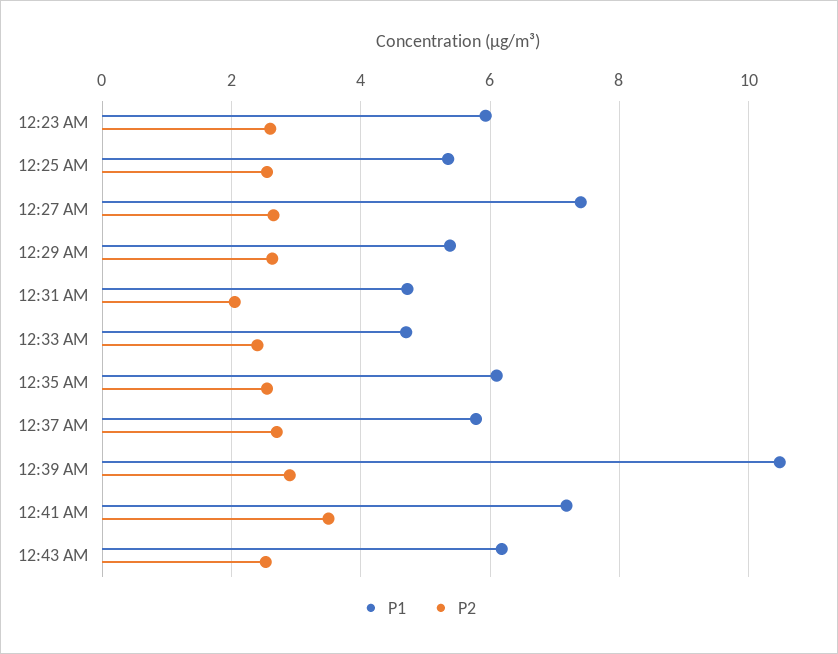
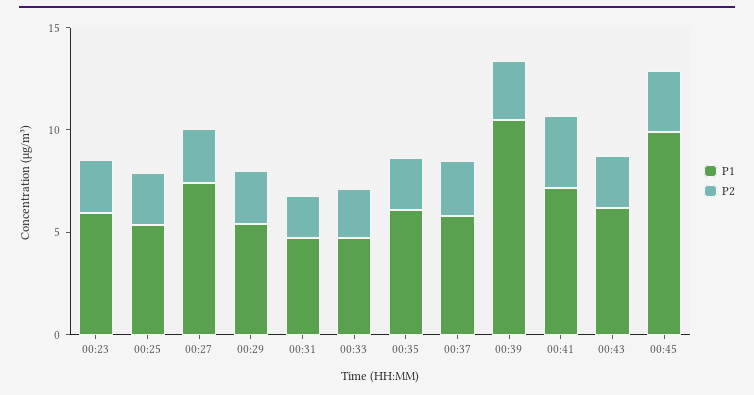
P1, 00:45: none -> 10
P2, 00:45: none -> 3

